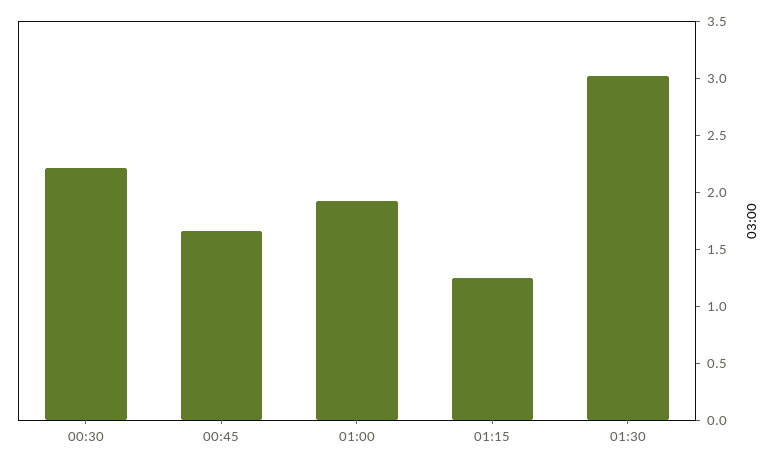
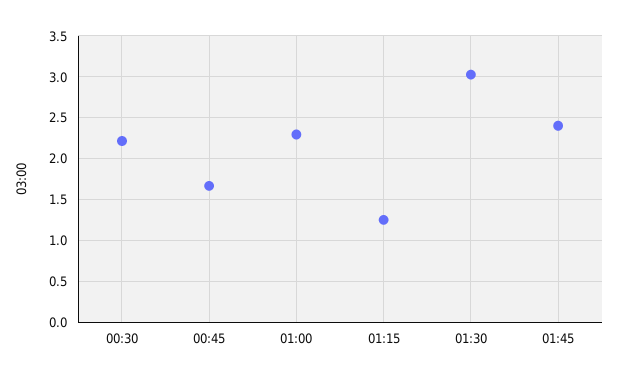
01:00: 1.9 -> 2.3
01:45: none -> 2.4

